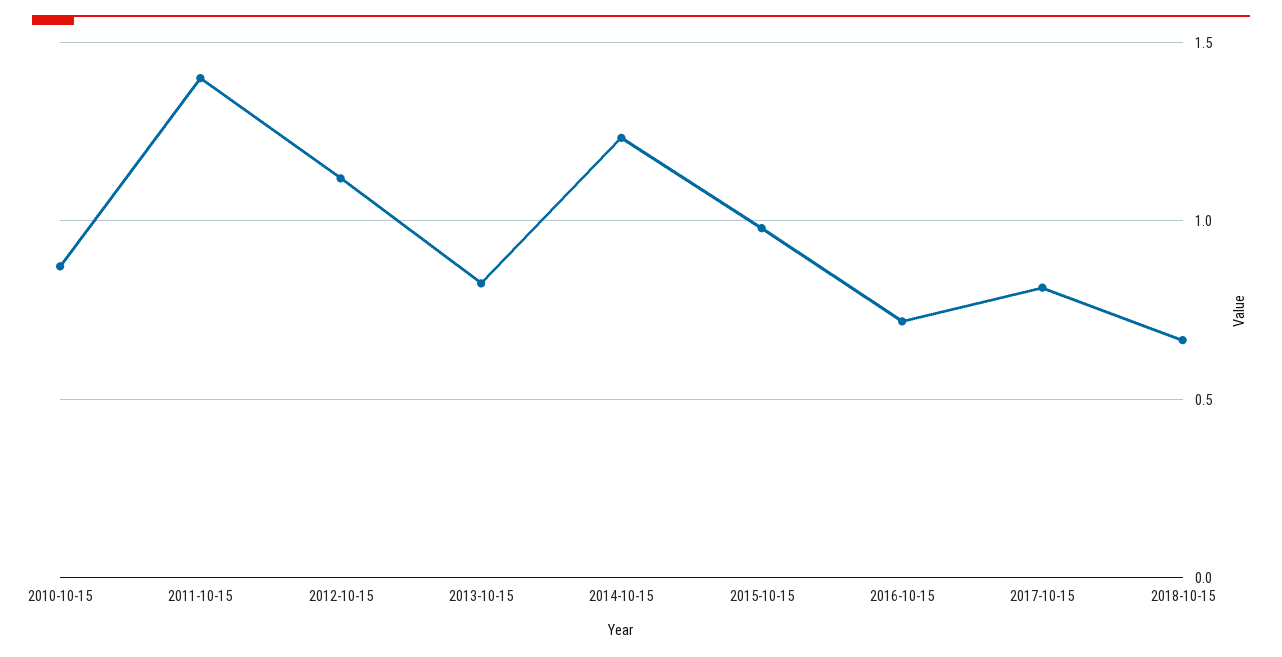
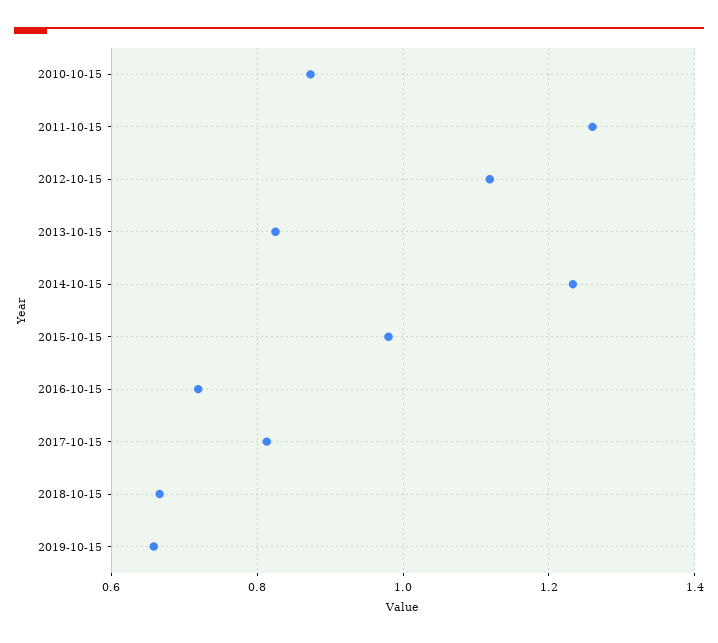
2011-10-15: 1.4 -> 1.26
2019-10-15: none -> 0.66

